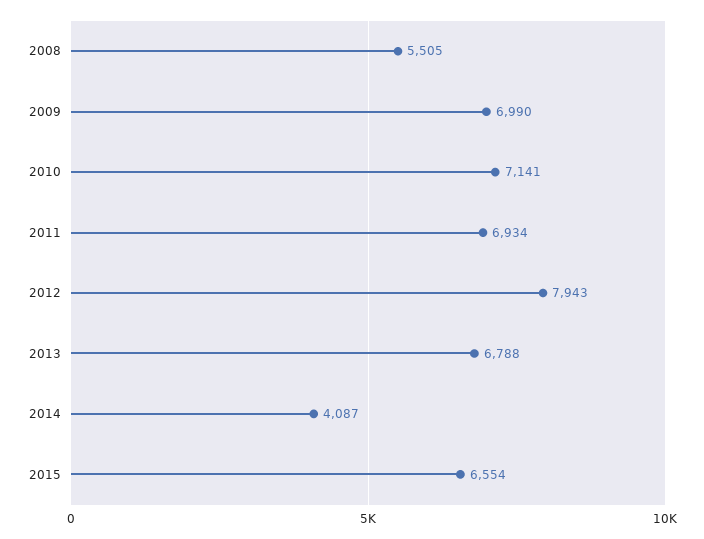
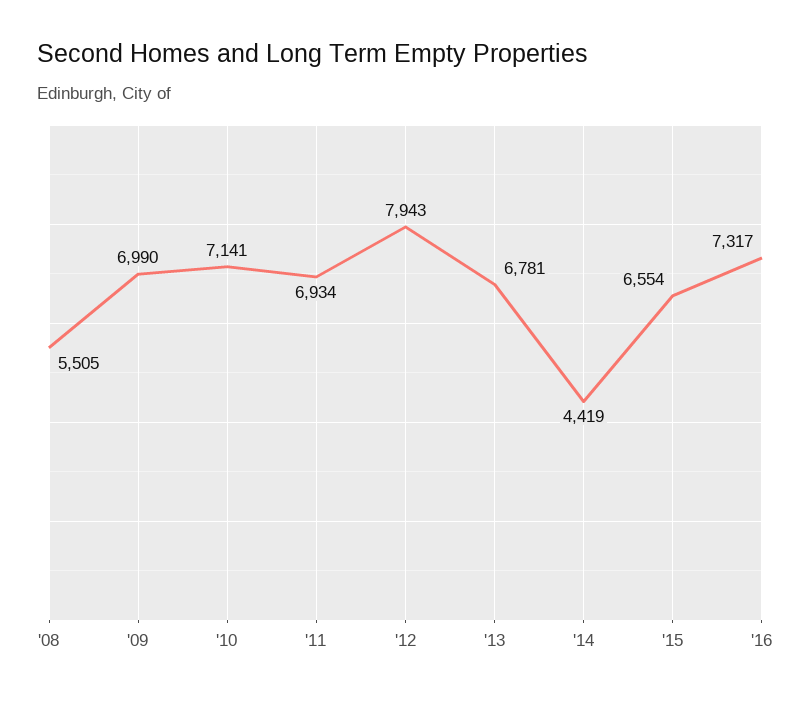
2013: 6788 -> 6781
2014: 4087 -> 4419
'16: none -> 7317

